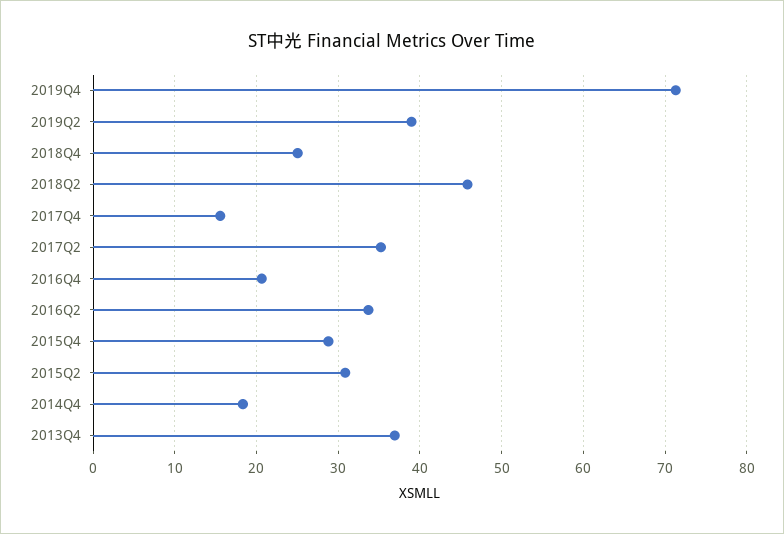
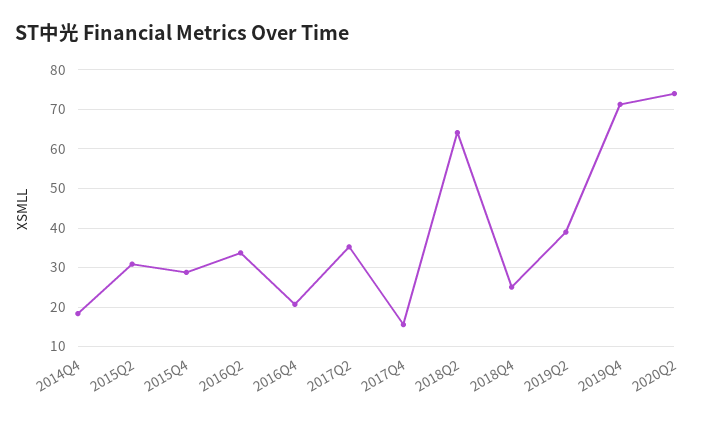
2018Q2: 46 -> 64
2013Q4: 37 -> none
2020Q2: none -> 74

